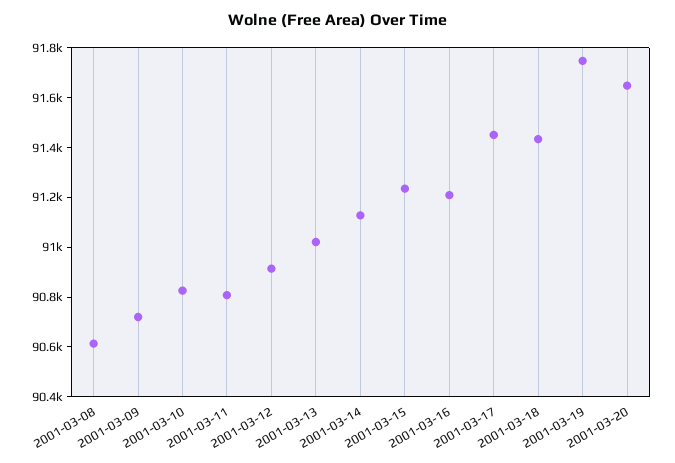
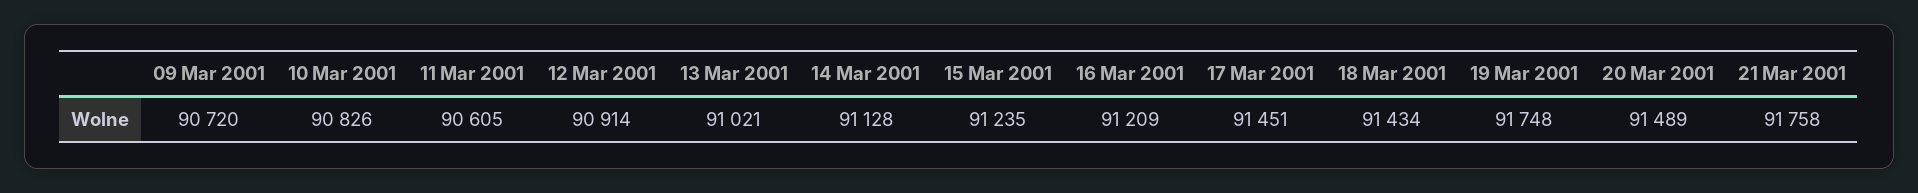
2001-03-08: 90600 -> none
2001-03-11: 90800 -> 90605
2001-03-20: 91650 -> 91489
21 Mar 2001: none -> 91758

